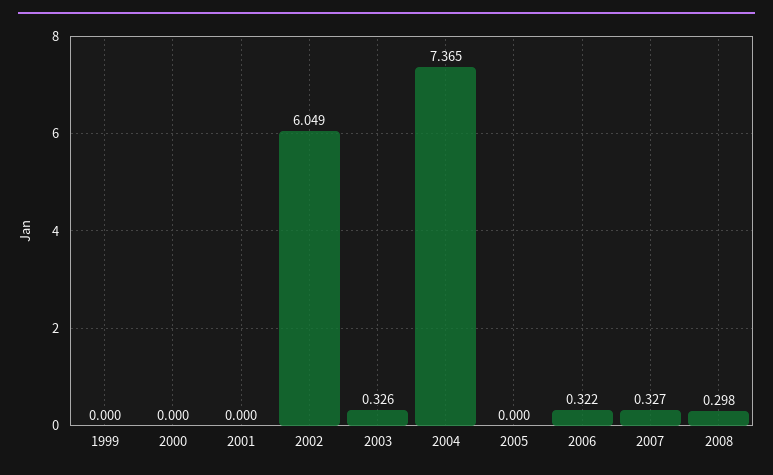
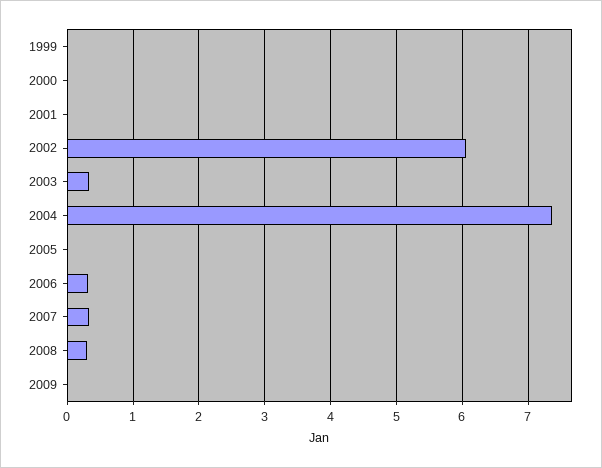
2009: none -> 0

